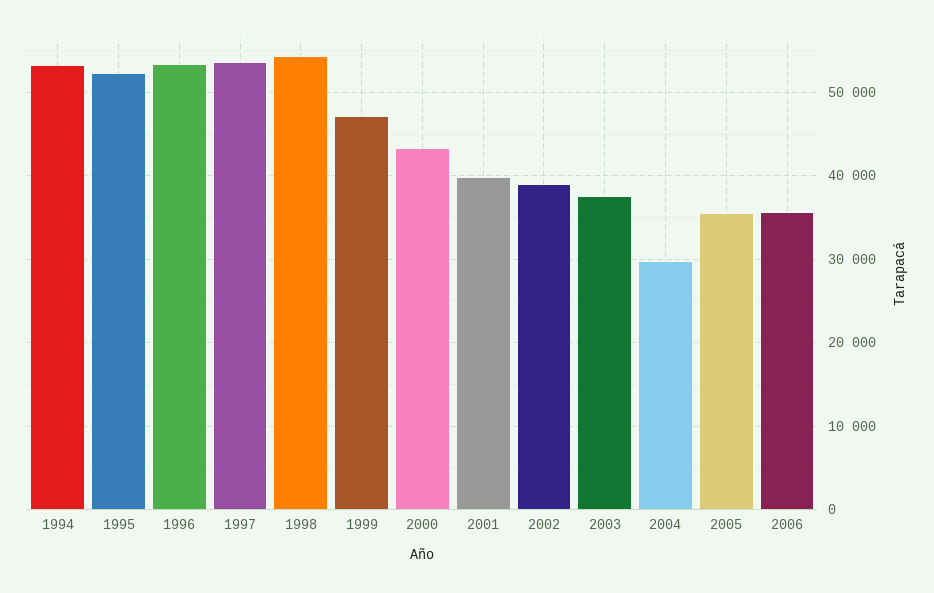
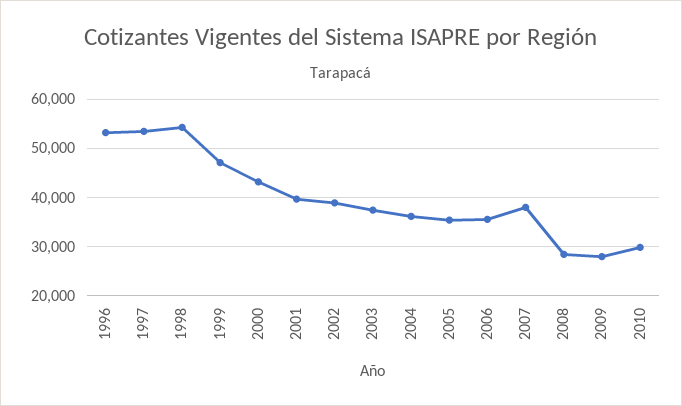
1994: 53000 -> none
1995: 52000 -> none
2004: 30000 -> 36000
2007: none -> 38000
2008: none -> 28000
2009: none -> 28000
2010: none -> 30000

